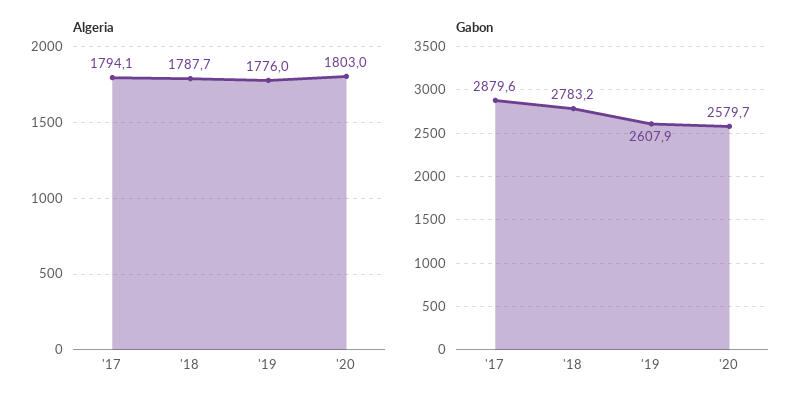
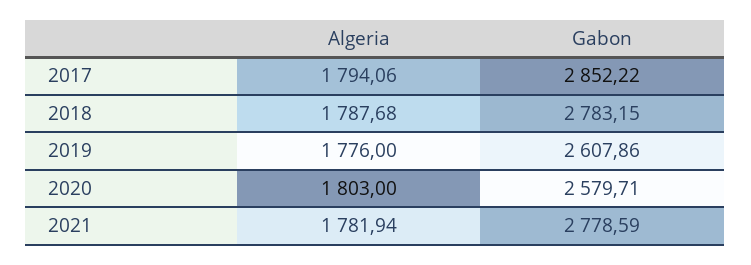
Gabon, '17: 2879.6 -> 2852.22
Algeria, 2021: none -> 1781.94
Gabon, 2021: none -> 2778.59

